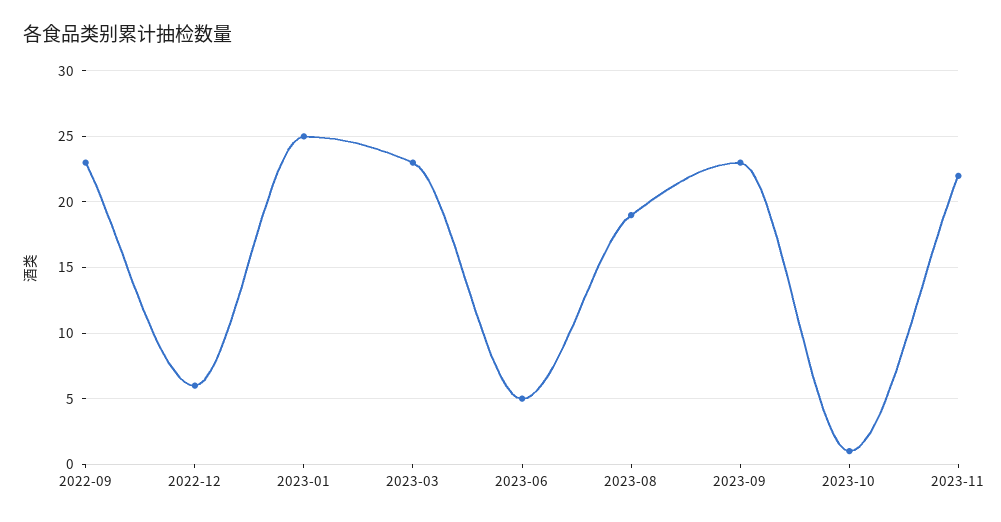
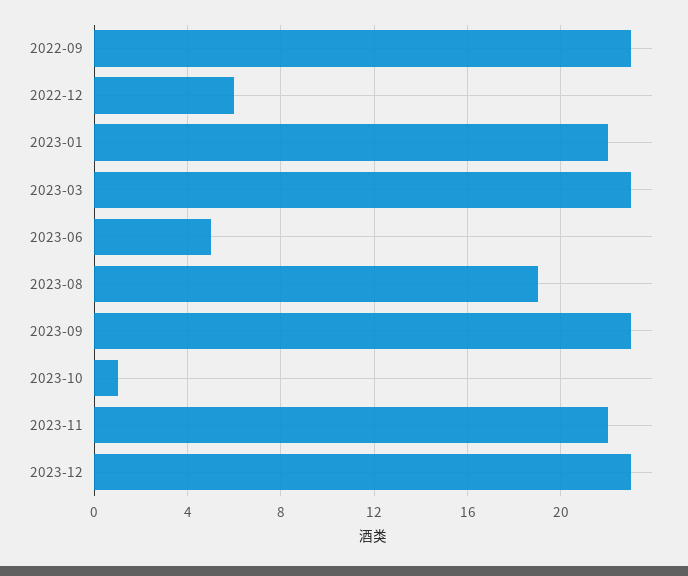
2023-01: 25 -> 22
2023-12: none -> 23

